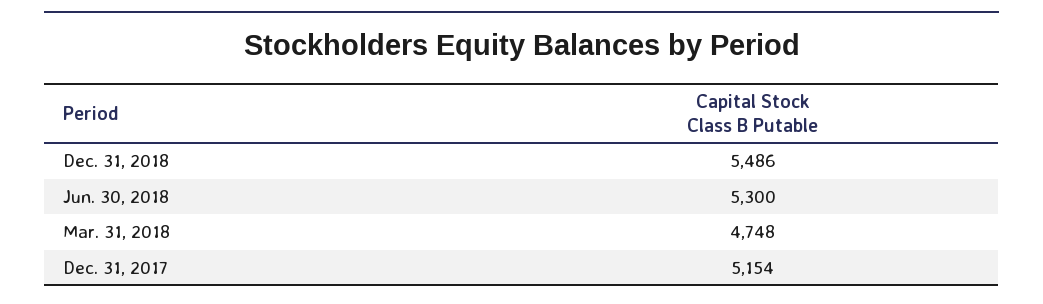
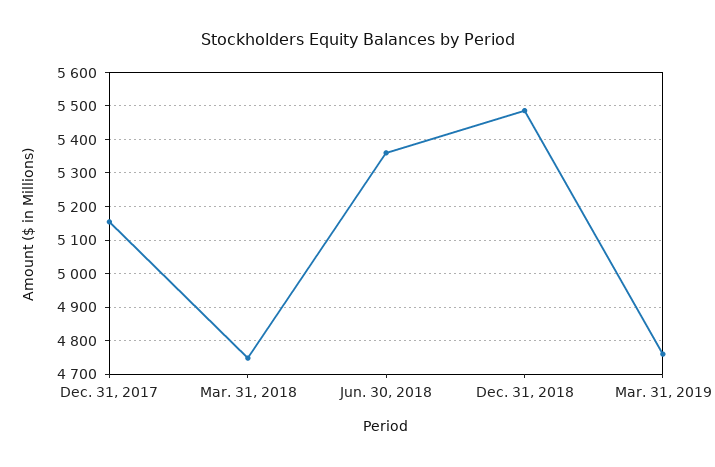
Jun. 30, 2018: 5300 -> 5360
Mar. 31, 2019: none -> 4760

